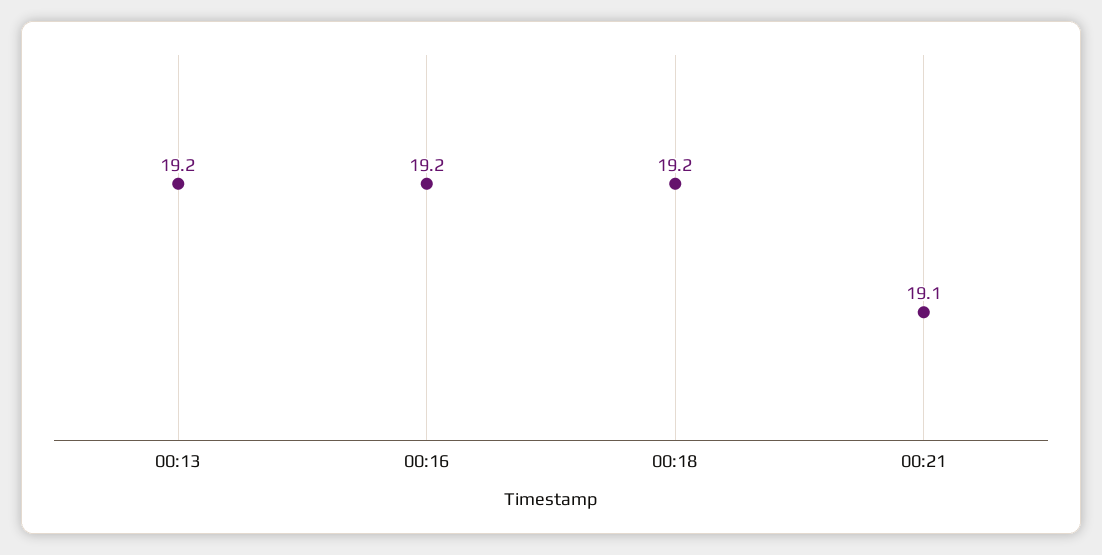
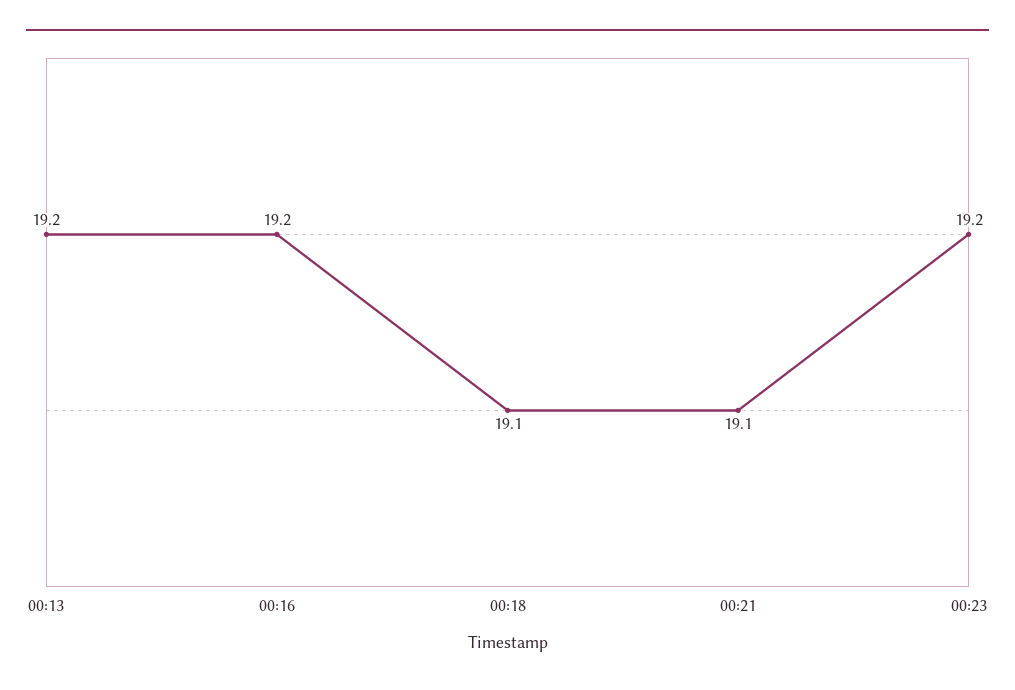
00:18: 19.2 -> 19.1
00:23: none -> 19.2

